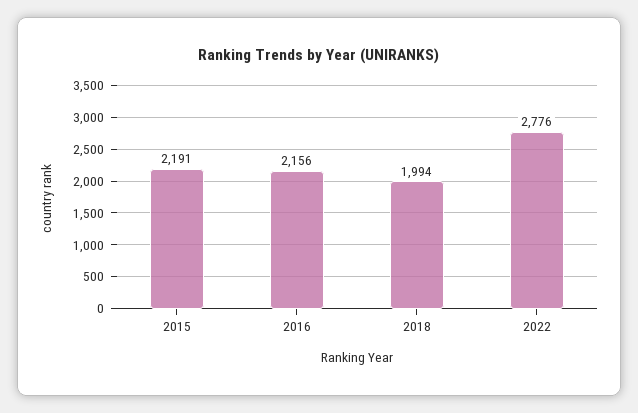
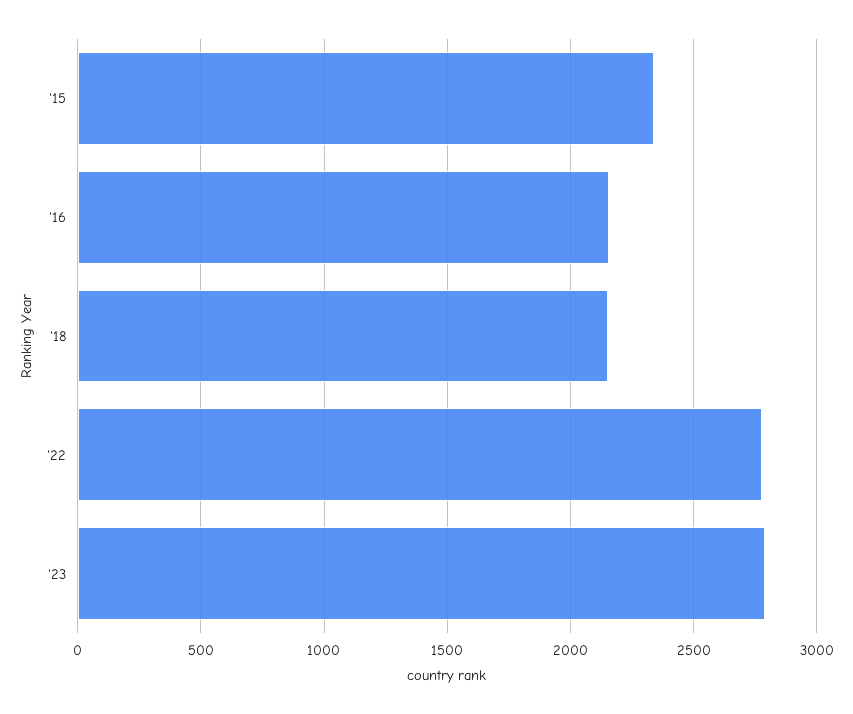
2015: 2191 -> 2350
2018: 1994 -> 2150
'23: none -> 2800

